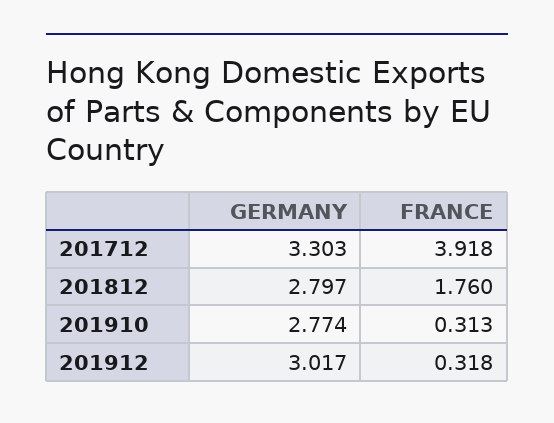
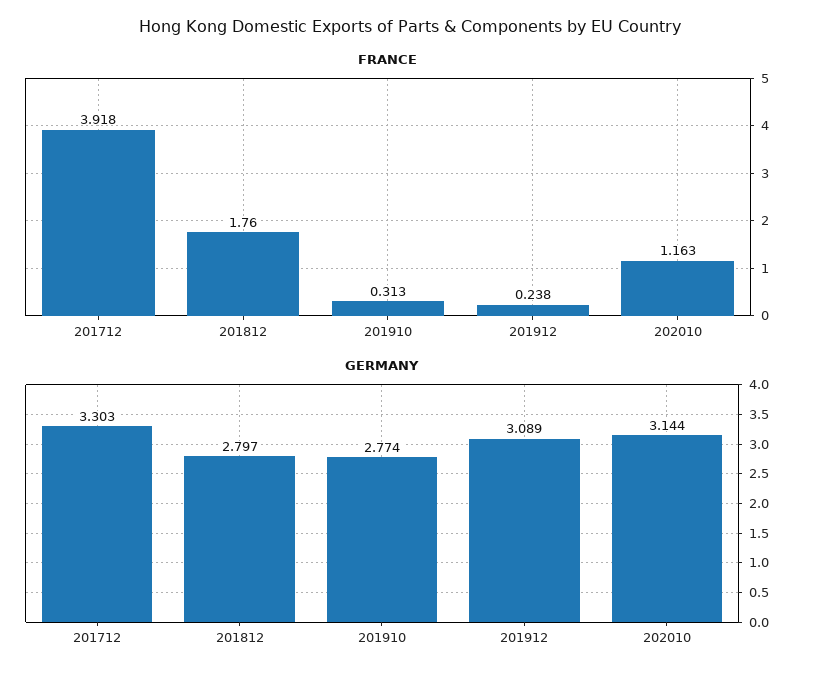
GERMANY, 201912: 3.017 -> 3.089
FRANCE, 201912: 0.318 -> 0.238
FRANCE, 202010: none -> 1.163
GERMANY, 202010: none -> 3.144

